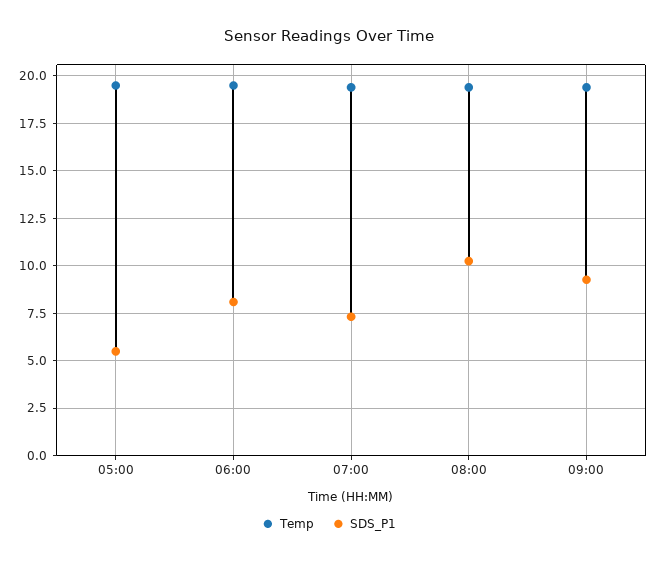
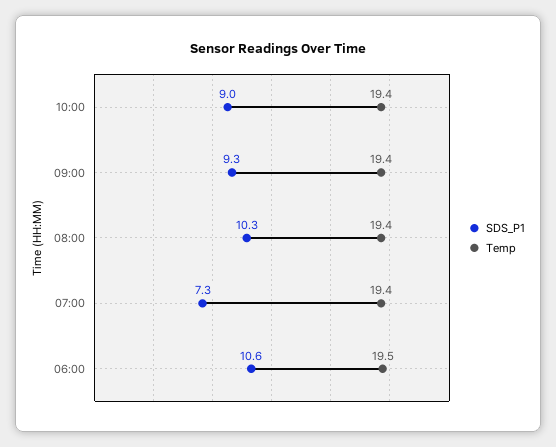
Temp, 05:00: 19.5 -> none
SDS_P1, 05:00: 5.5 -> none
SDS_P1, 06:00: 8 -> 10.6
SDS_P1, 10:00: none -> 9
Temp, 10:00: none -> 19.4

